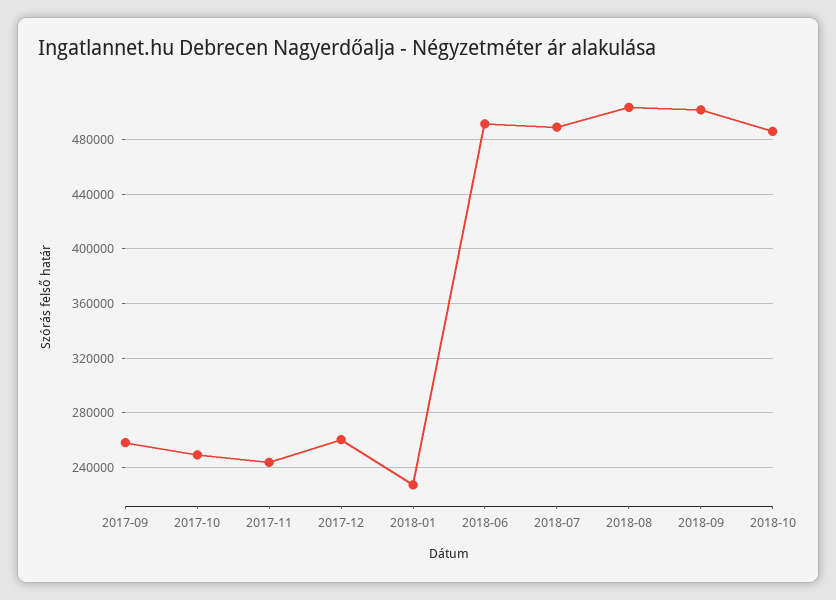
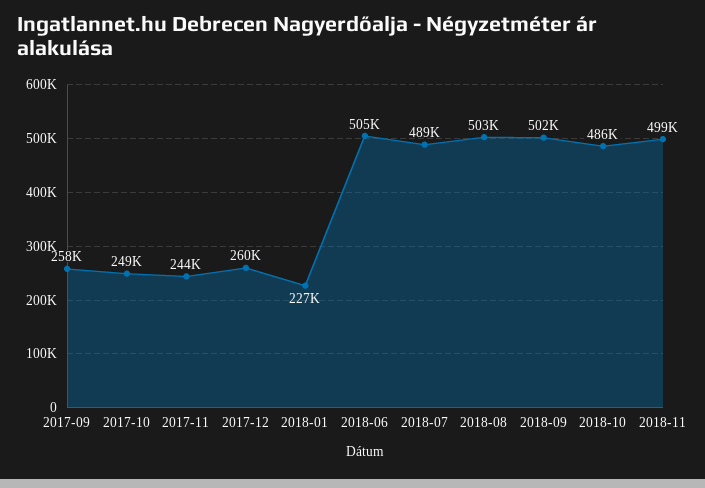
2018-06: 490000 -> 505000
2018-11: none -> 499000

